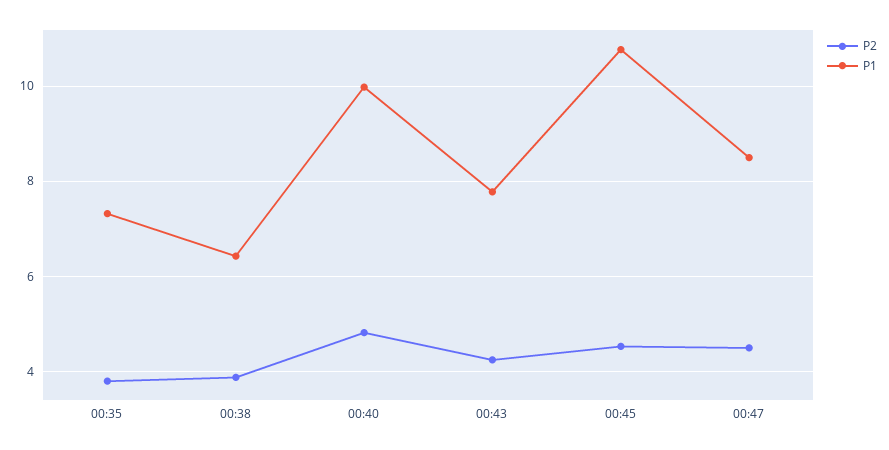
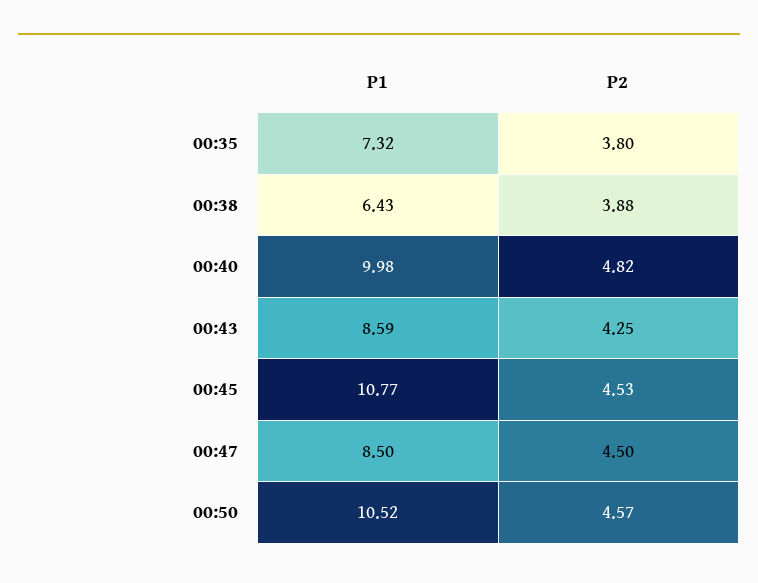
P1, 00:43: 7.8 -> 8.59
P1, 00:50: none -> 10.52
P2, 00:50: none -> 4.57

